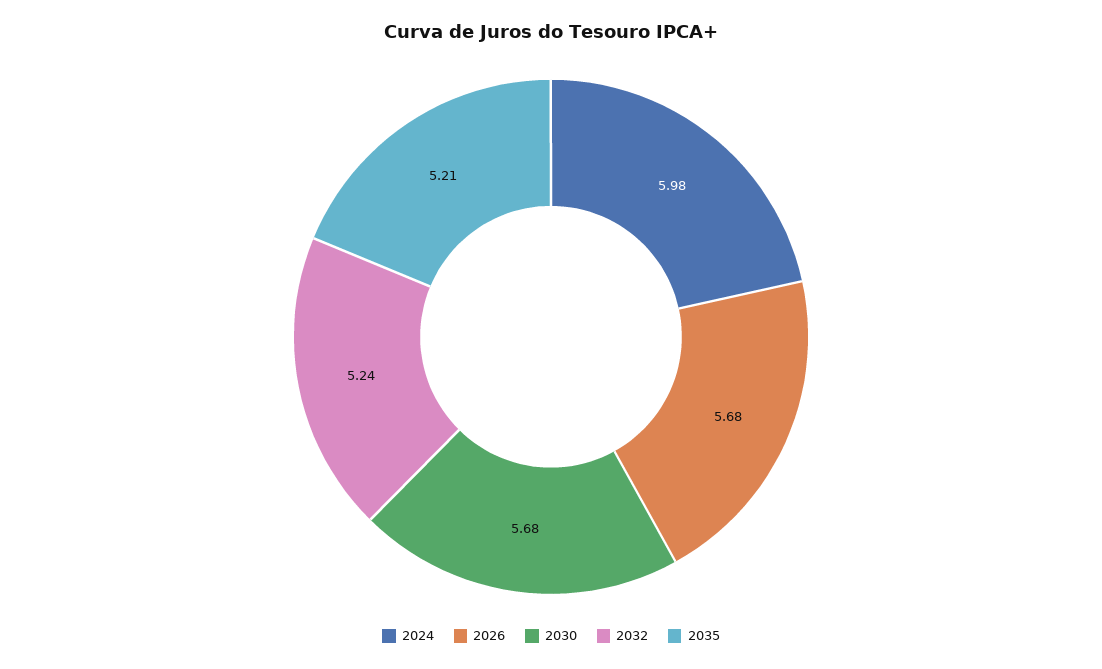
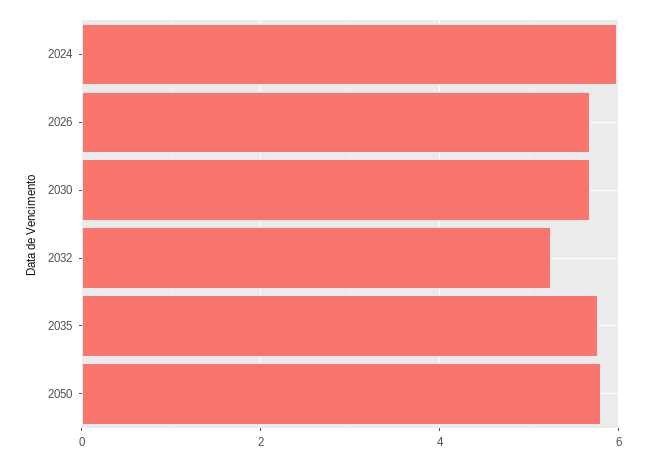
2035: 5.21 -> 5.8
2050: none -> 5.8

